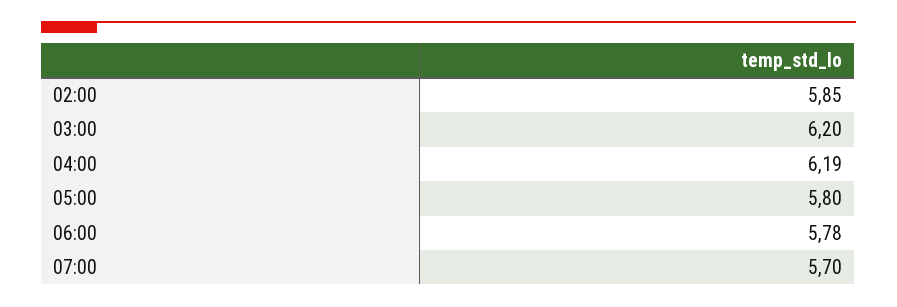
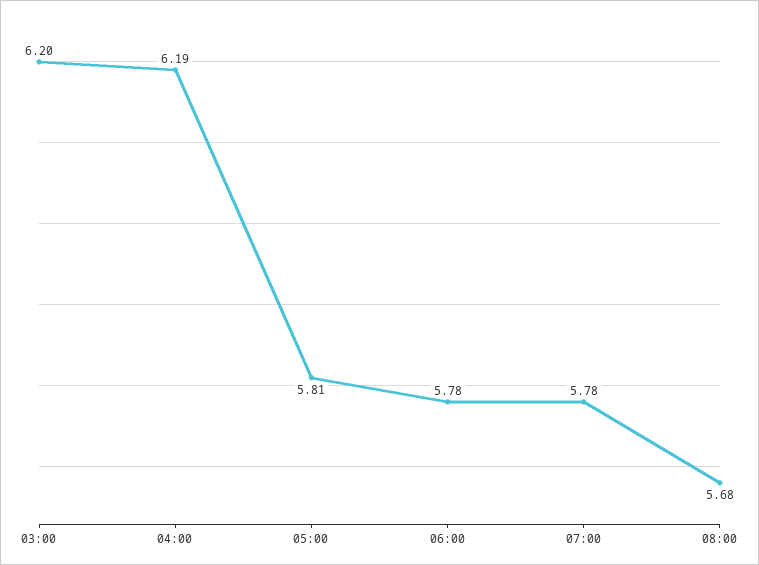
02:00: 5.85 -> none
05:00: 5.8 -> 5.81
07:00: 5.7 -> 5.78
08:00: none -> 5.68

